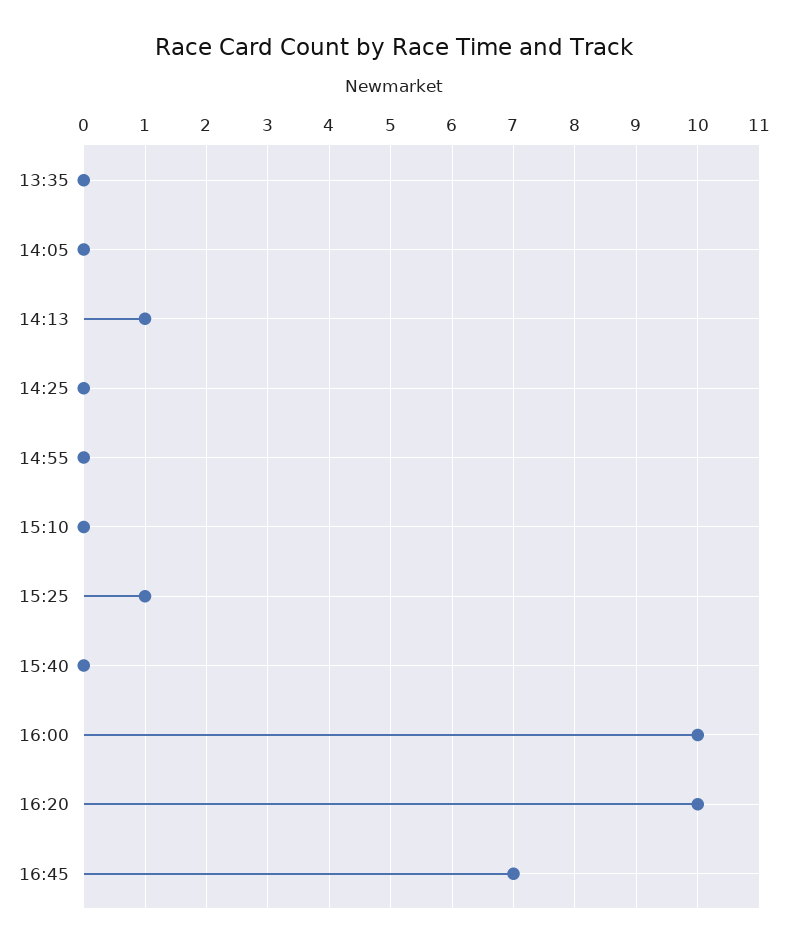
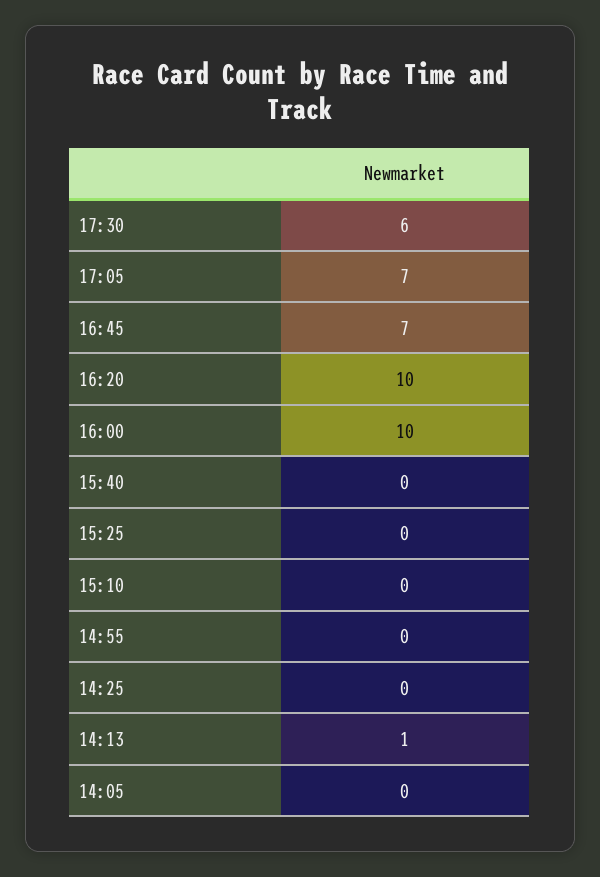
13:35: 0 -> none
15:25: 1 -> 0
17:30: none -> 6
17:05: none -> 7

